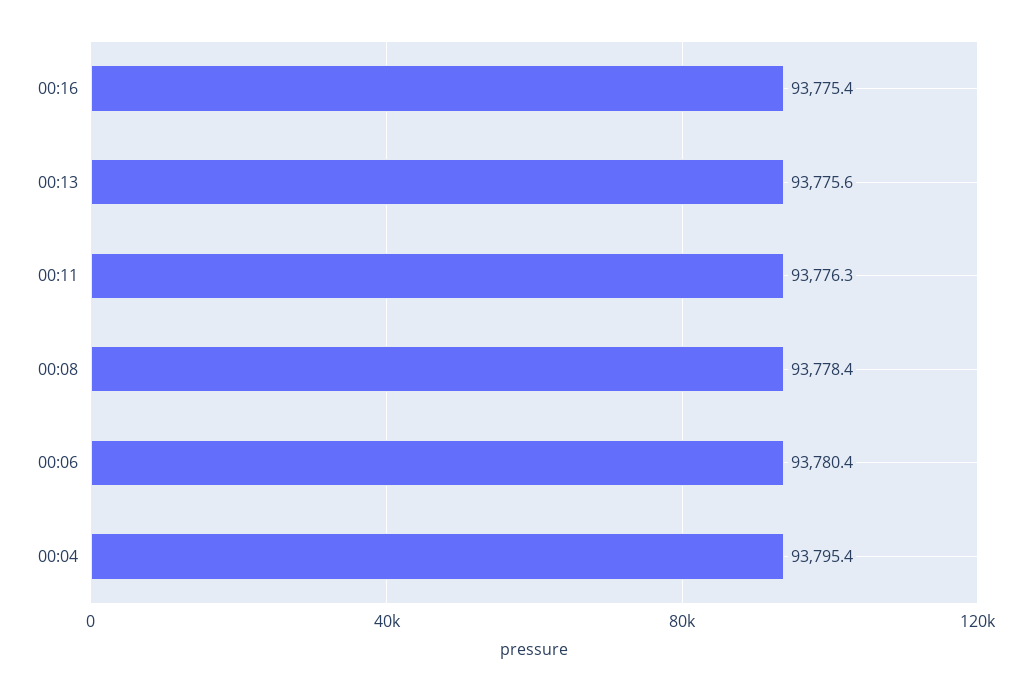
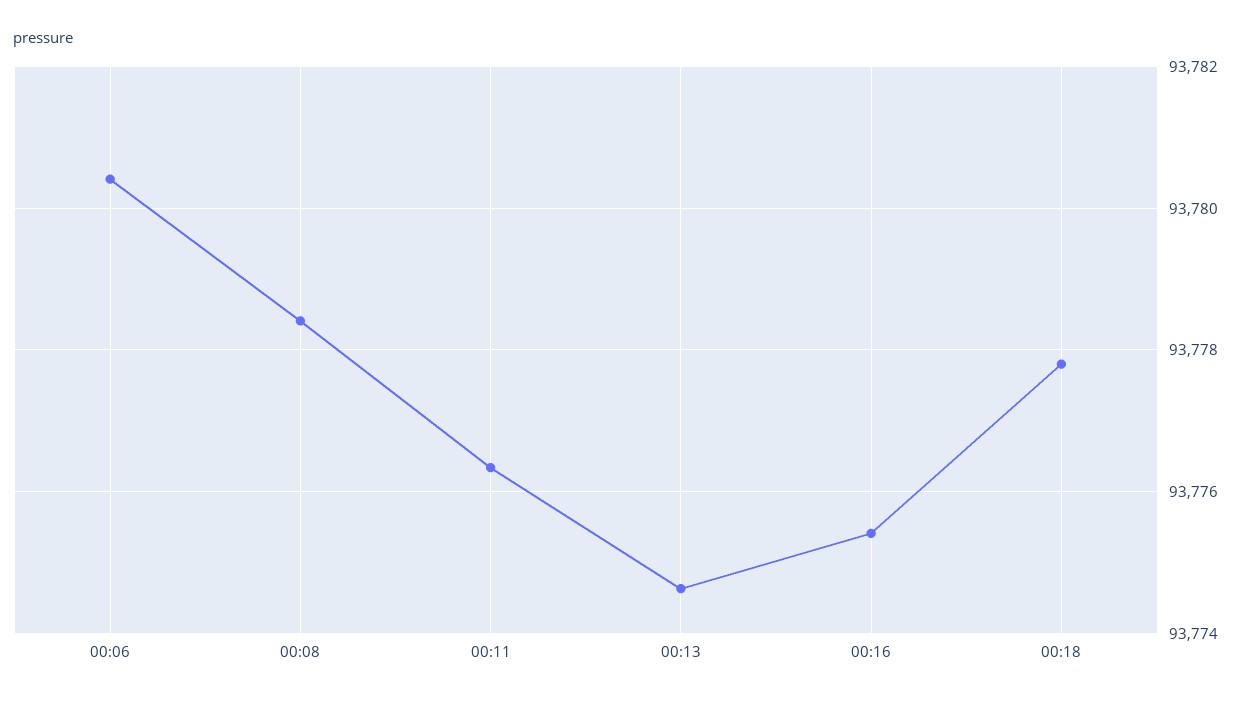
00:13: 93775.6 -> 93774.6
00:04: 93795.4 -> none
00:18: none -> 93777.8

